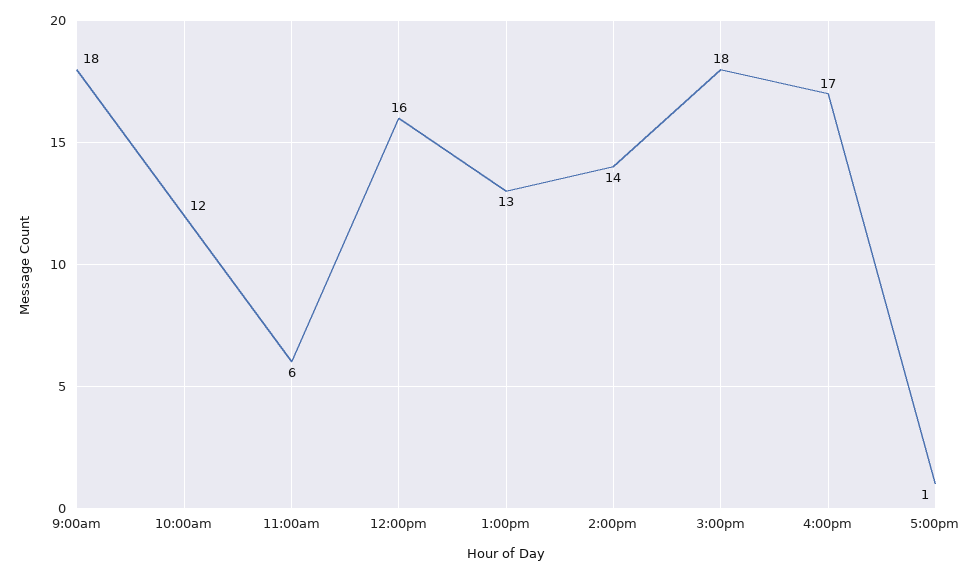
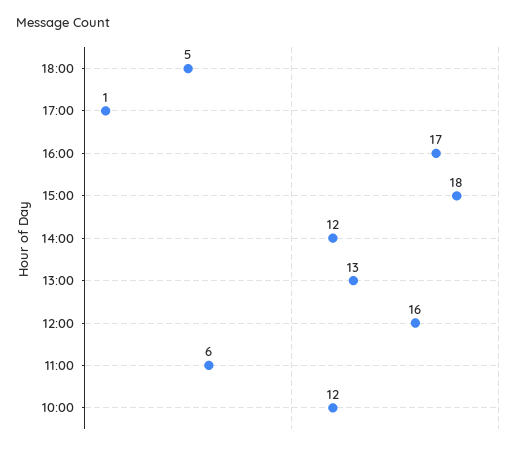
9:00am: 18 -> none
2:00pm: 14 -> 12
18:00: none -> 5

